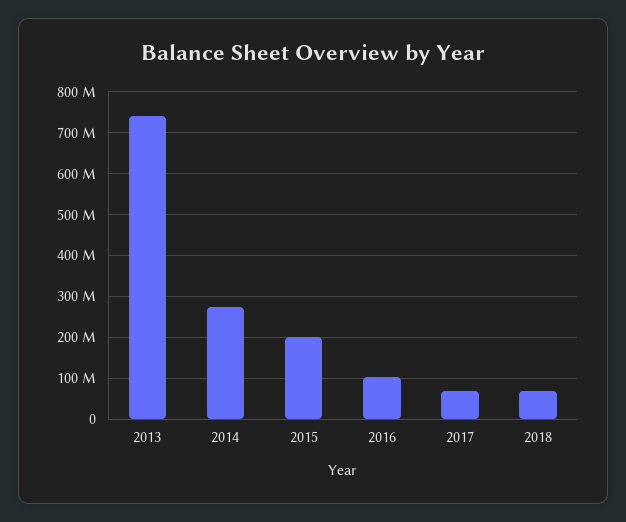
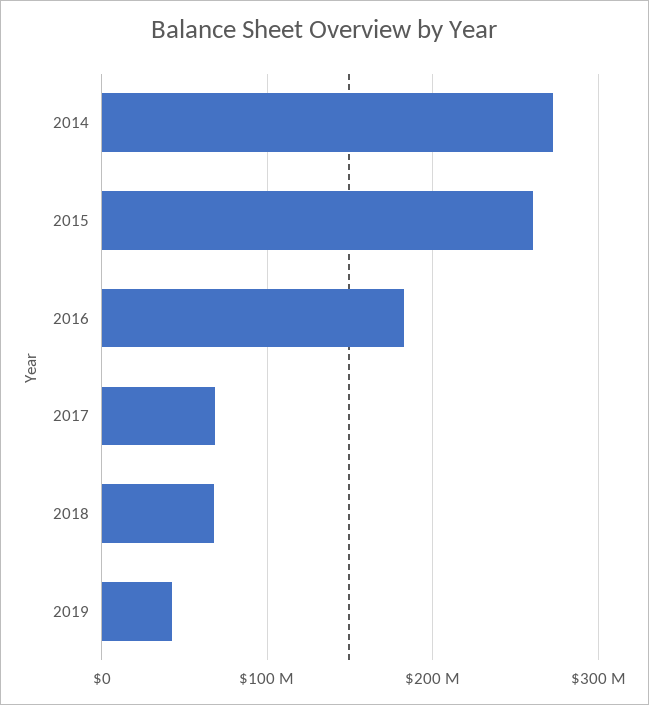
2013: 740000000 -> none
2015: 200000000 -> 260000000
2016: 100000000 -> 180000000
2019: none -> 40000000

